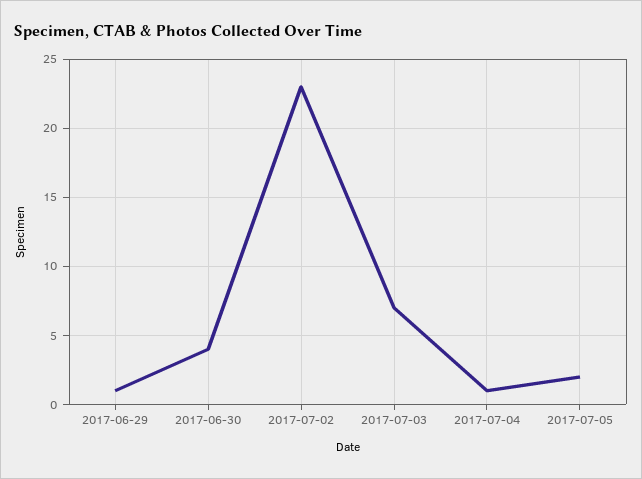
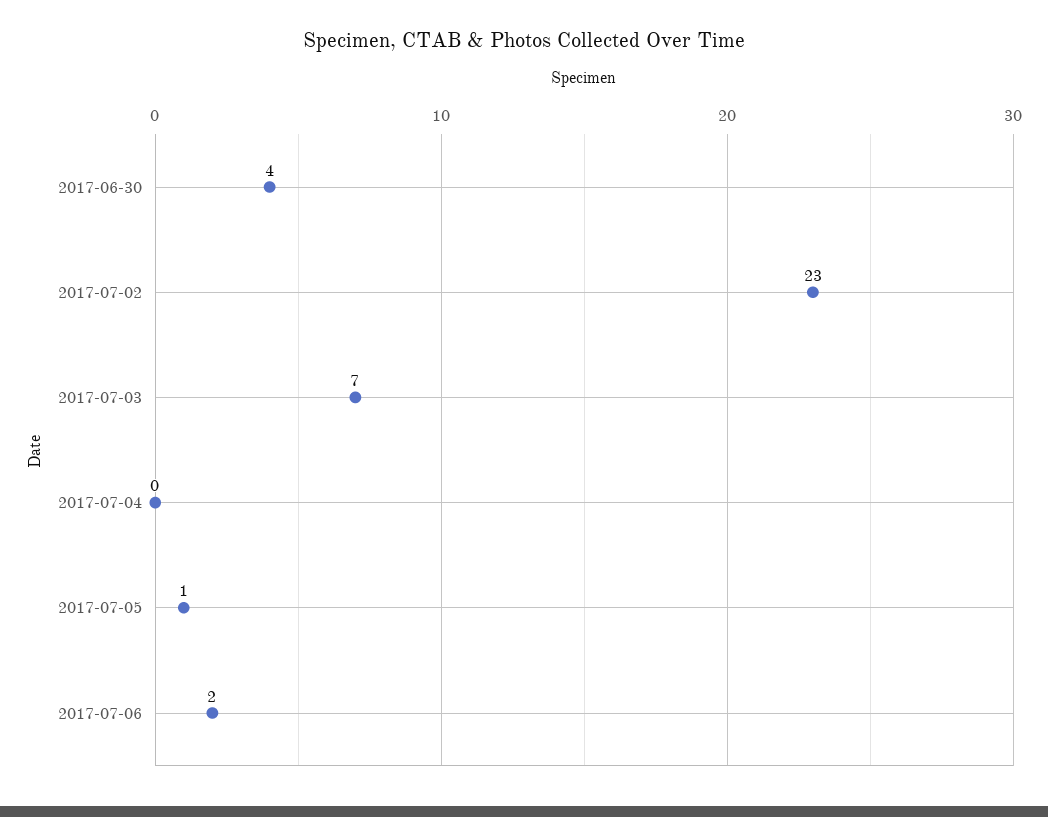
2017-06-29: 1 -> none
2017-07-04: 1 -> 0
2017-07-05: 2 -> 1
2017-07-06: none -> 2

